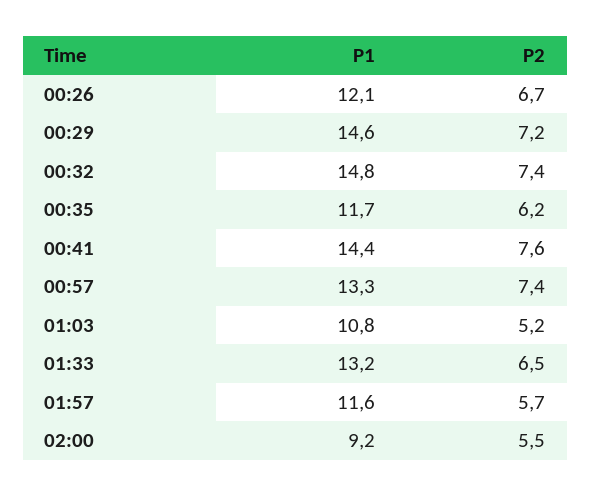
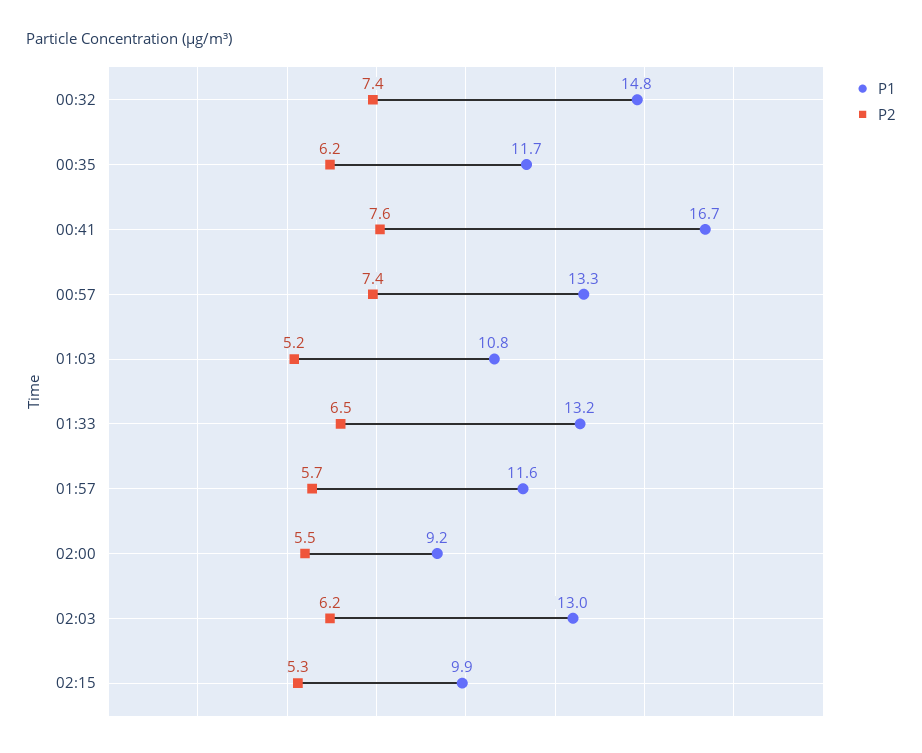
P1, 00:26: 12.1 -> none
P2, 00:26: 6.7 -> none
P1, 00:29: 14.6 -> none
P2, 00:29: 7.2 -> none
P1, 00:41: 14.4 -> 16.7
P1, 02:03: none -> 13
P2, 02:03: none -> 6.2
P1, 02:15: none -> 9.9
P2, 02:15: none -> 5.3

